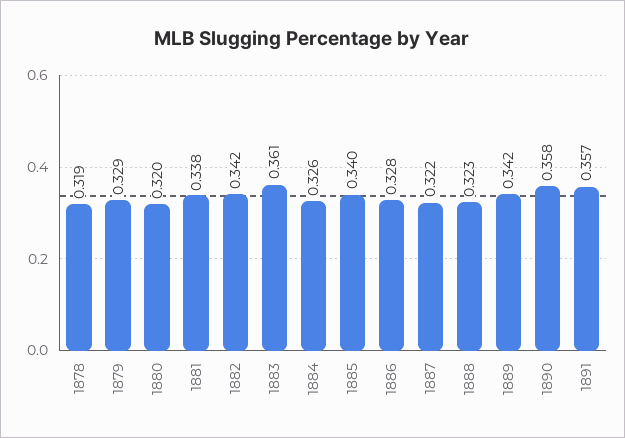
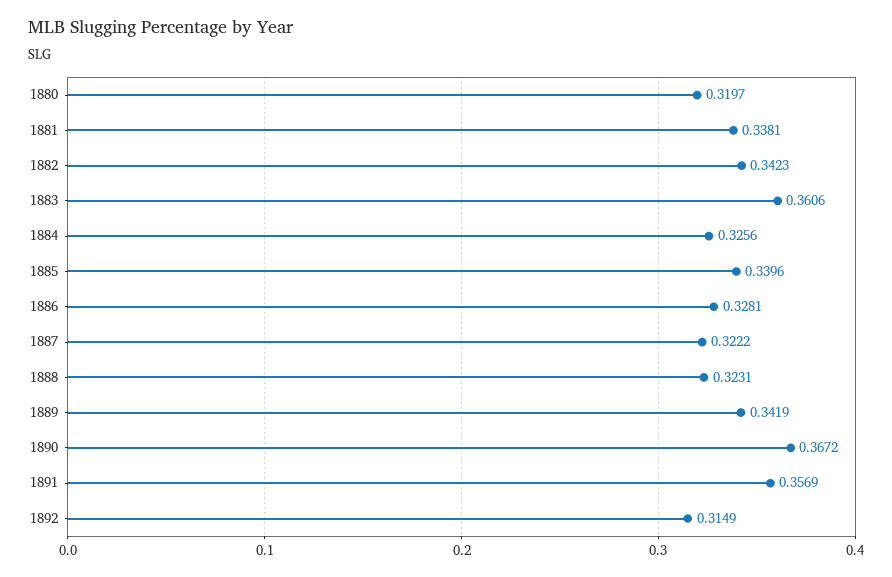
1878: 0.319 -> none
1879: 0.329 -> none
1890: 0.358 -> 0.3672
1892: none -> 0.3149

